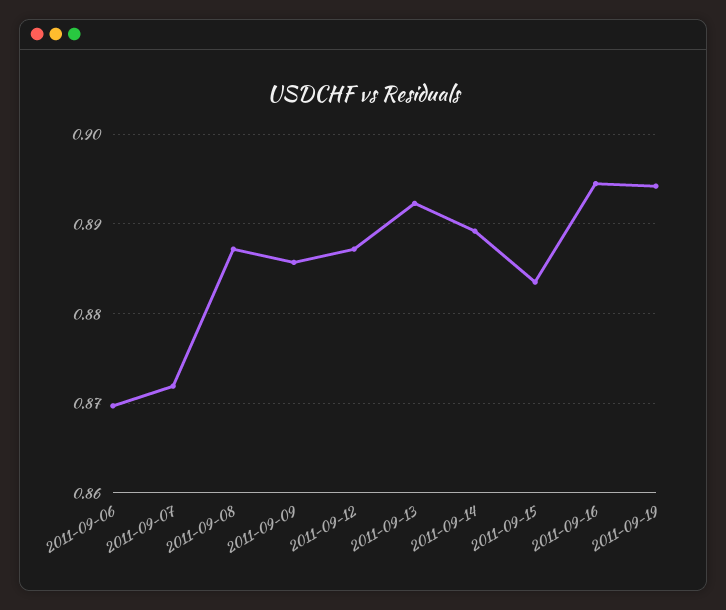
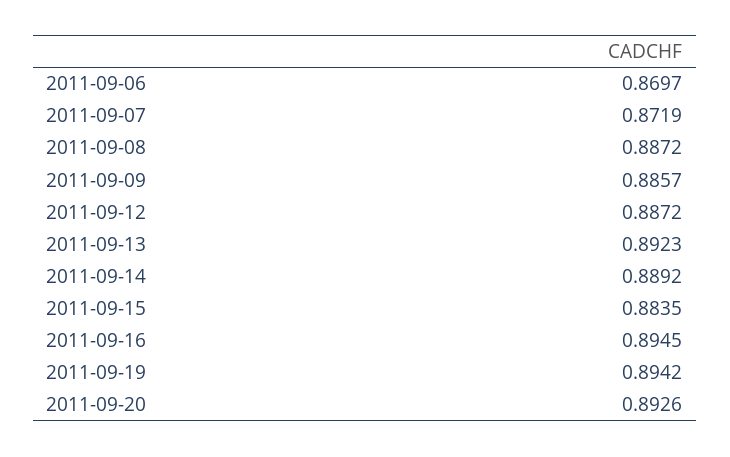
2011-09-20: none -> 0.8926

